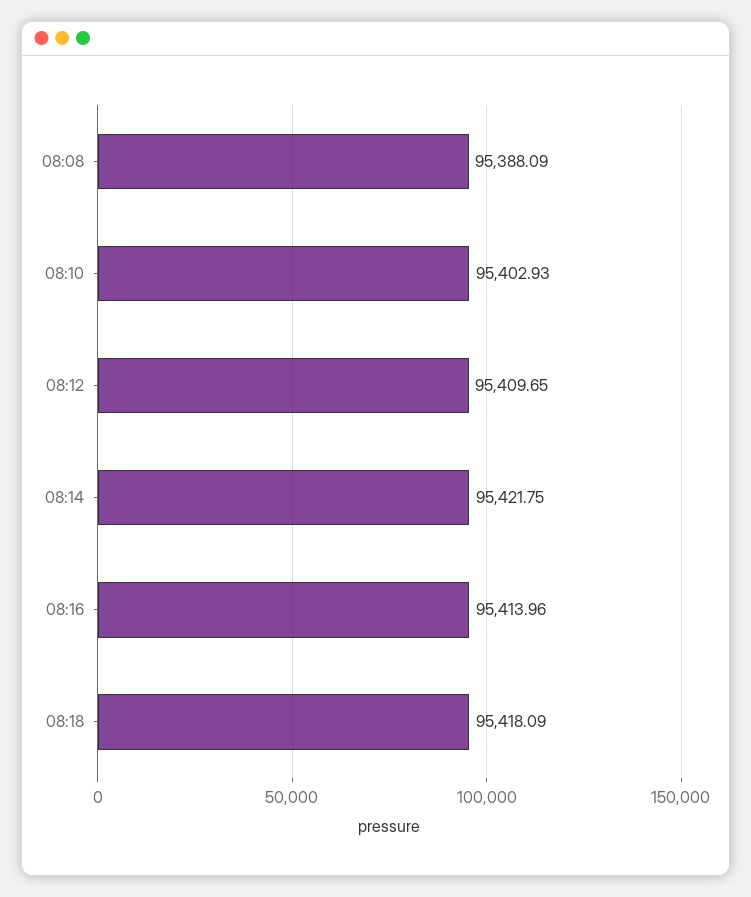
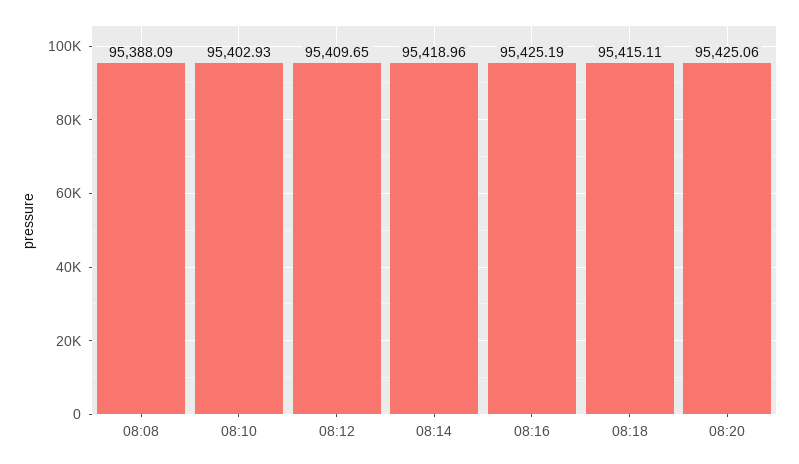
08:14: 95421.75 -> 95418.96
08:16: 95413.96 -> 95425.19
08:18: 95418.09 -> 95415.11
08:20: none -> 95425.06

